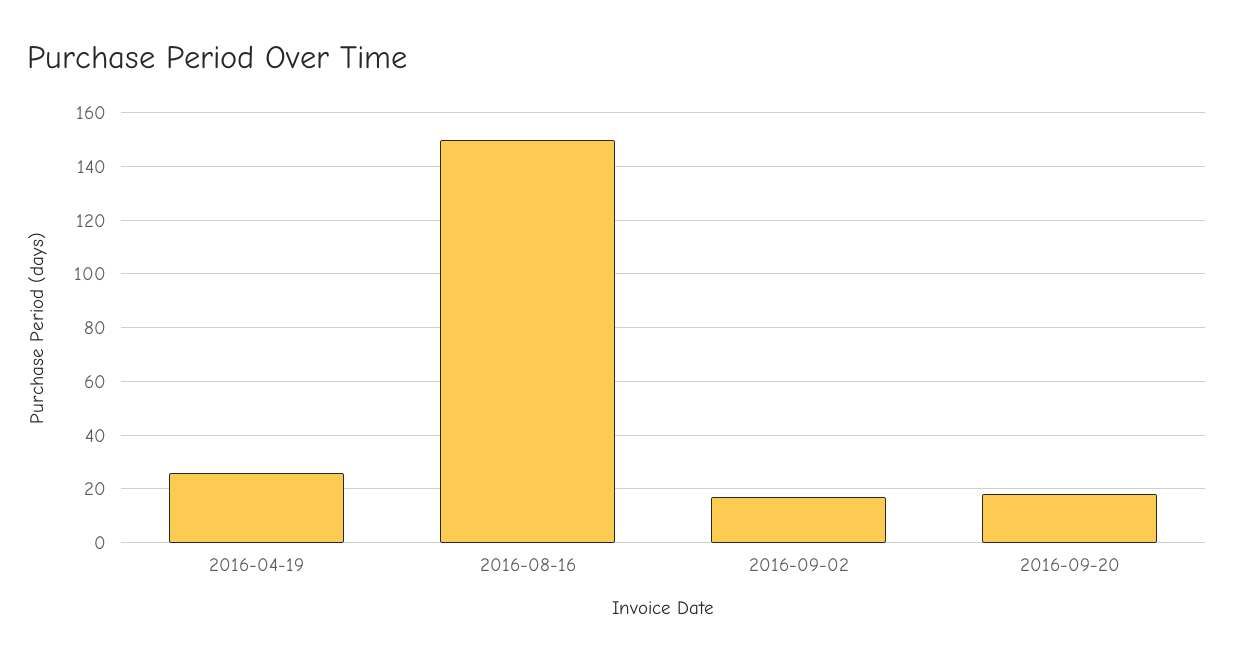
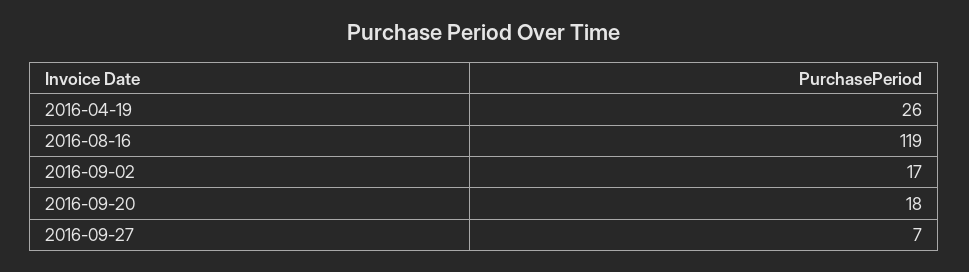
2016-08-16: 150 -> 119
2016-09-27: none -> 7

